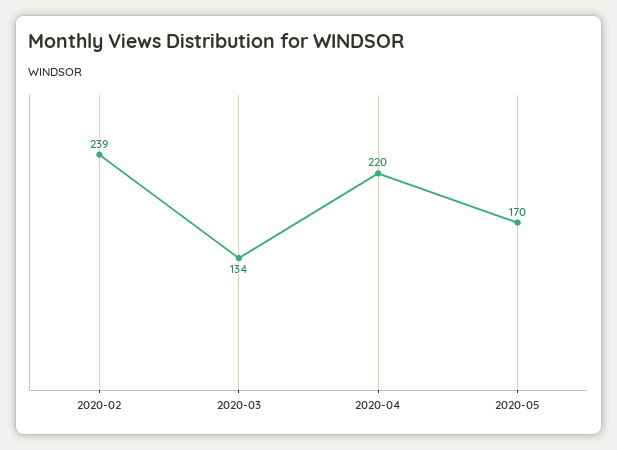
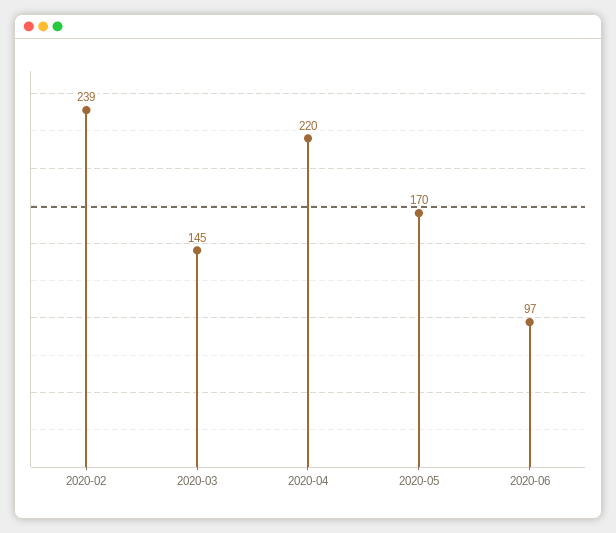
2020-03: 134 -> 145
2020-06: none -> 97

